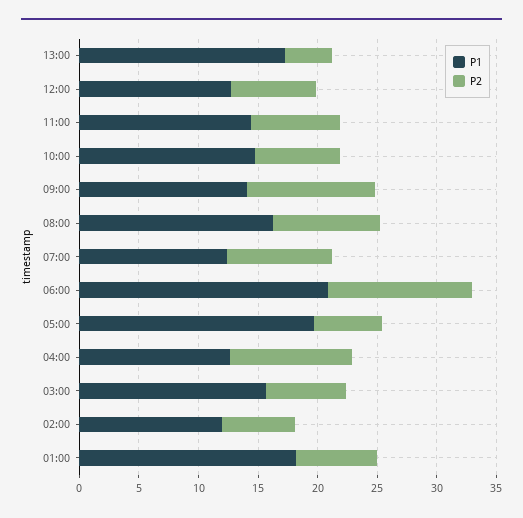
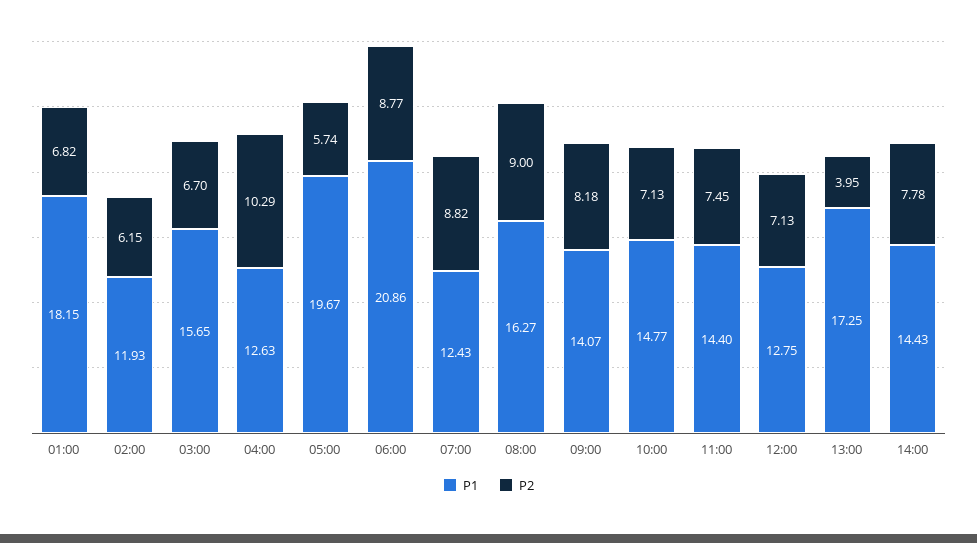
P2, 09:00: 11 -> 8.18
P2, 06:00: 12 -> 8.77
P1, 14:00: none -> 14.43
P2, 14:00: none -> 7.78

